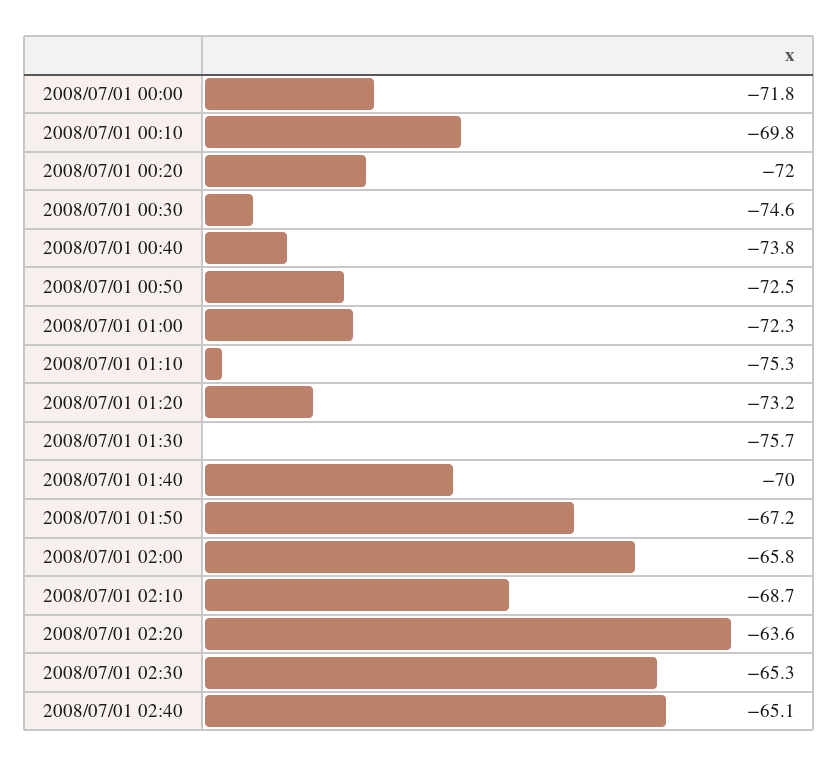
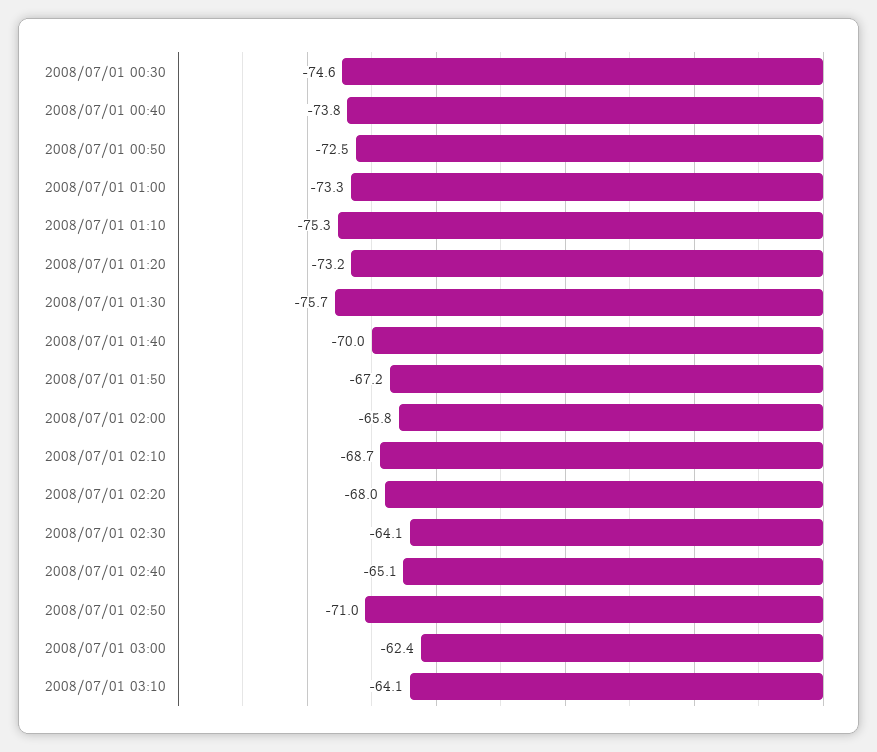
2008/07/01 00:00: -71.8 -> none
2008/07/01 00:10: -69.8 -> none
2008/07/01 00:20: -72 -> none
2008/07/01 01:00: -72.3 -> -73.3
2008/07/01 02:20: -63.6 -> -68
2008/07/01 02:30: -65.3 -> -64.1
2008/07/01 02:50: none -> -71
2008/07/01 03:00: none -> -62.4
2008/07/01 03:10: none -> -64.1

